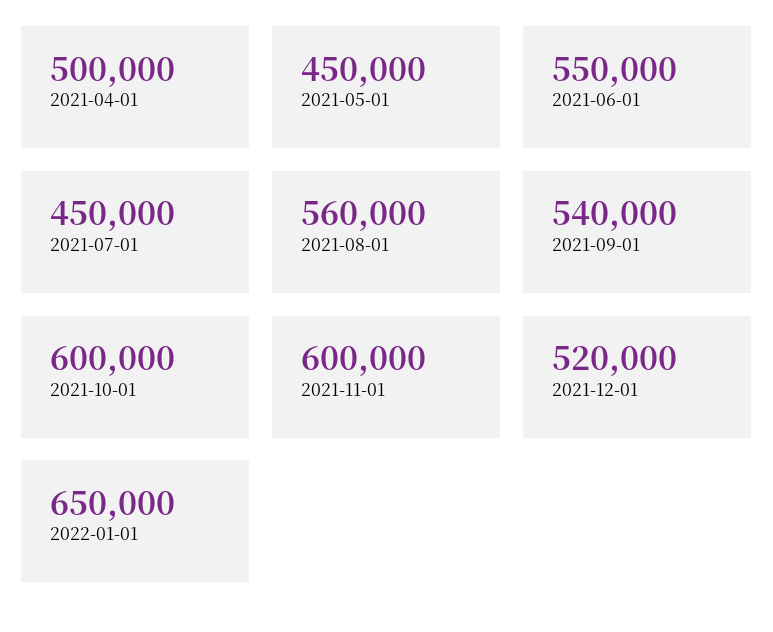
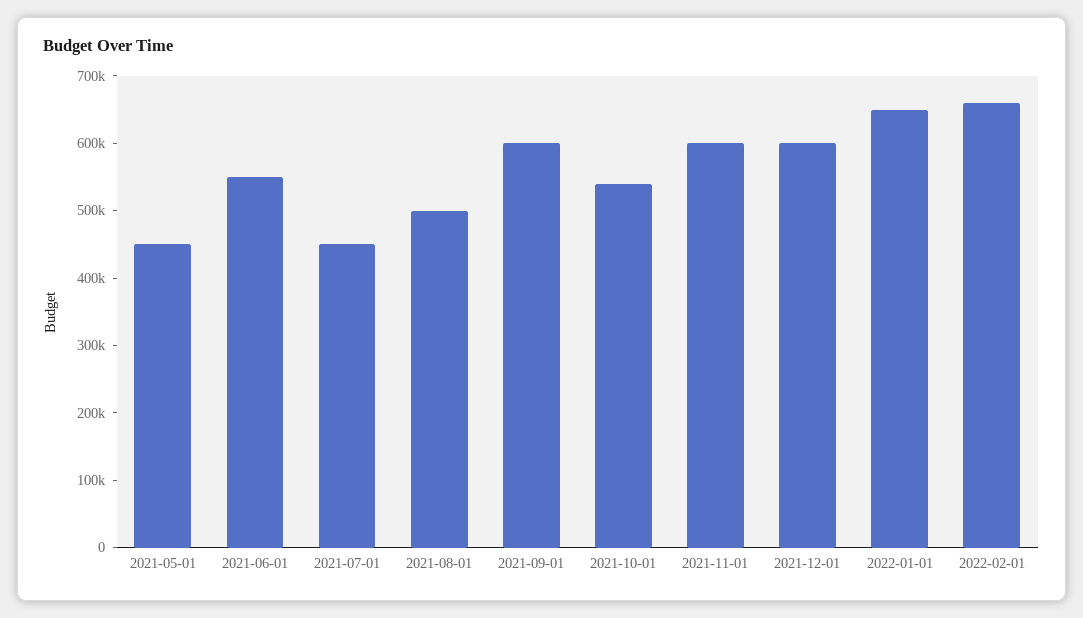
2021-04-01: 500000 -> none
2021-08-01: 560000 -> 500000
2021-09-01: 540000 -> 600000
2021-10-01: 600000 -> 540000
2021-12-01: 520000 -> 600000
2022-02-01: none -> 660000

